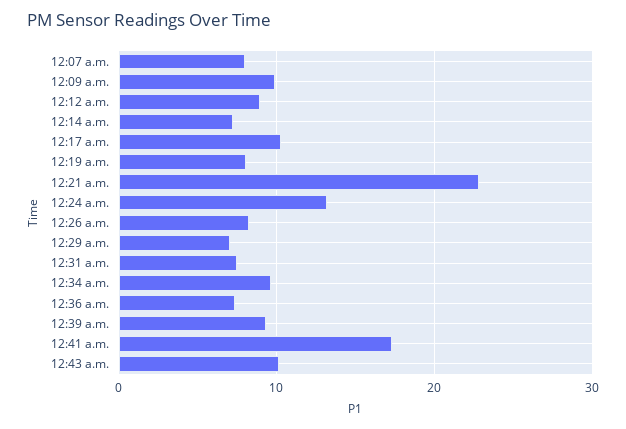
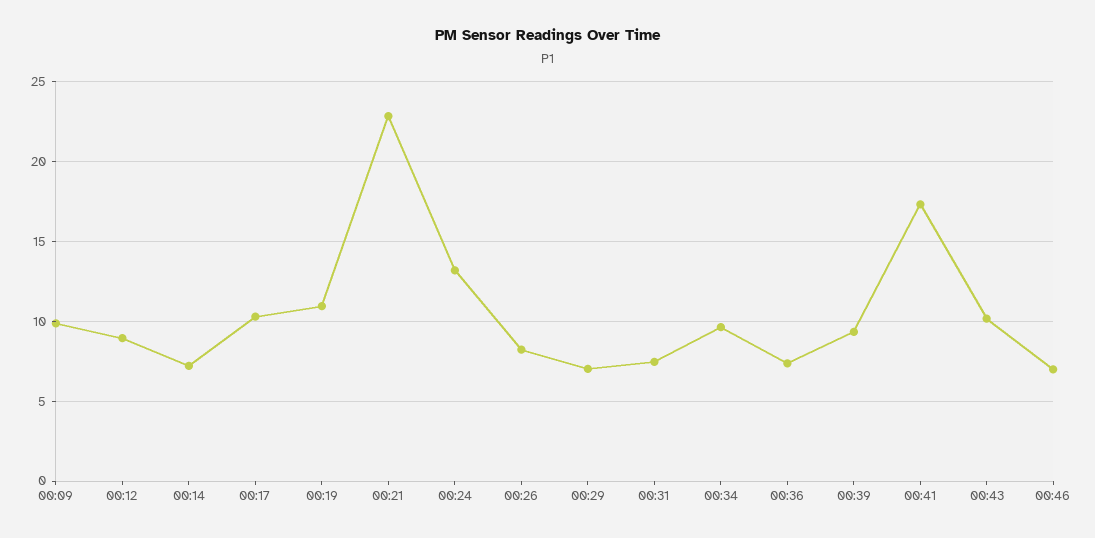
12:07 a.m.: 8 -> none
12:19 a.m.: 8 -> 11
00:46: none -> 7

